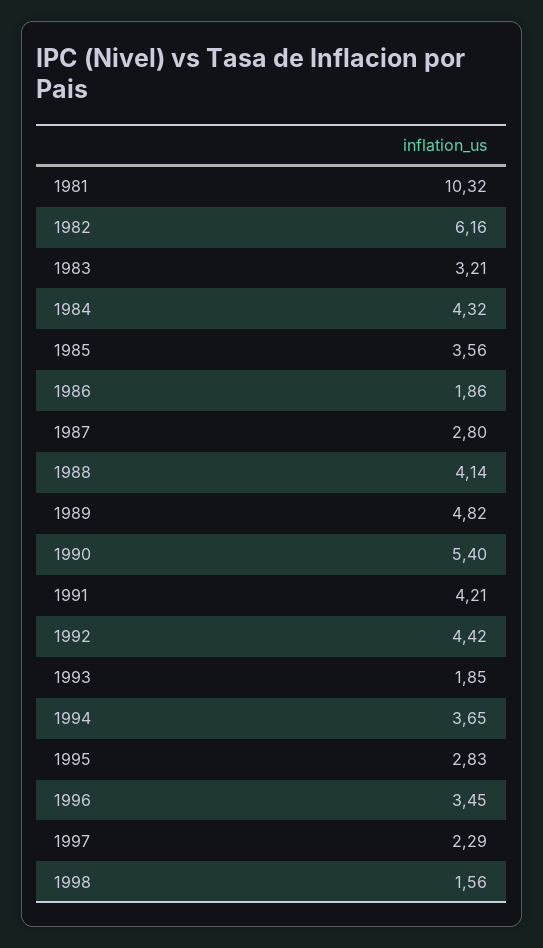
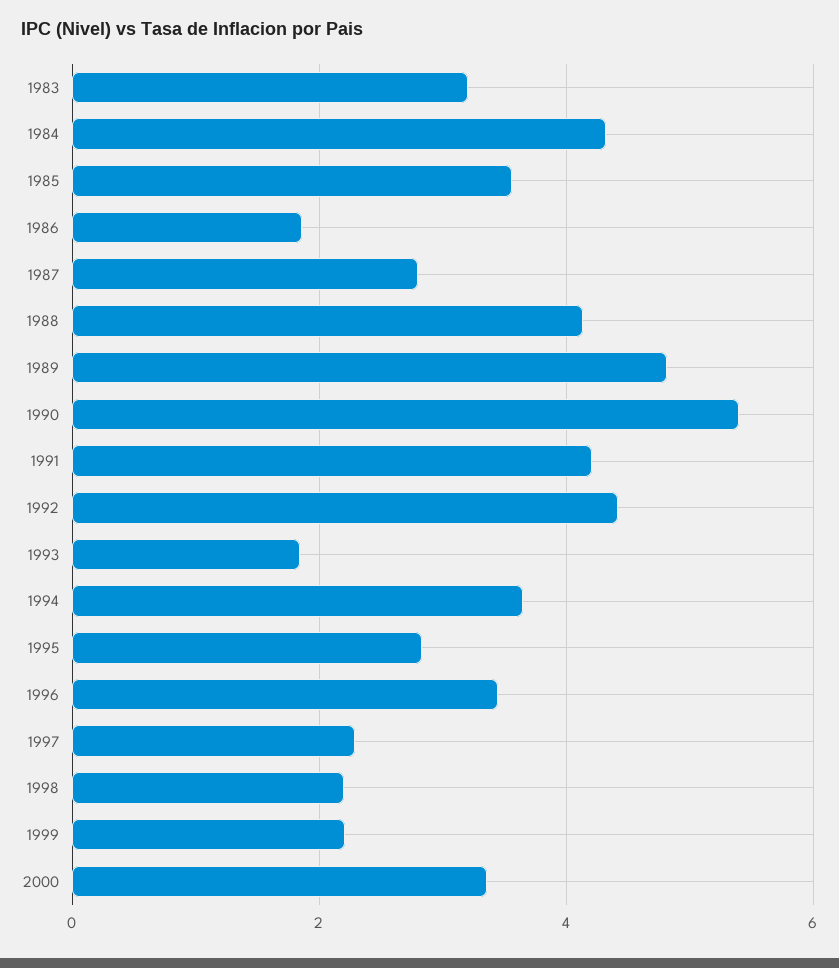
1981: 10.32 -> none
1982: 6.16 -> none
1998: 1.56 -> 2.2
1999: none -> 2.2
2000: none -> 3.4

